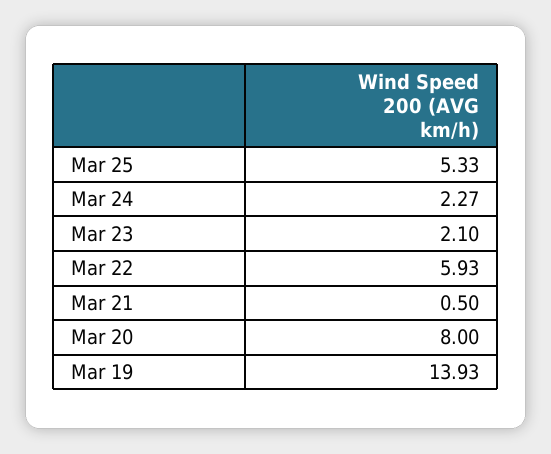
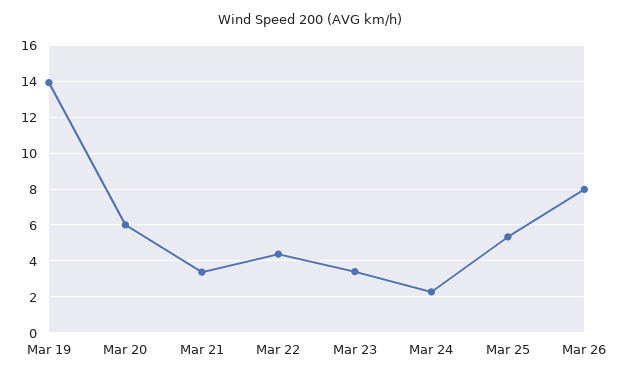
Mar 23: 2.1 -> 3.5
Mar 22: 5.93 -> 4.5
Mar 21: 0.5 -> 3.5
Mar 20: 8 -> 6
Mar 26: none -> 8

